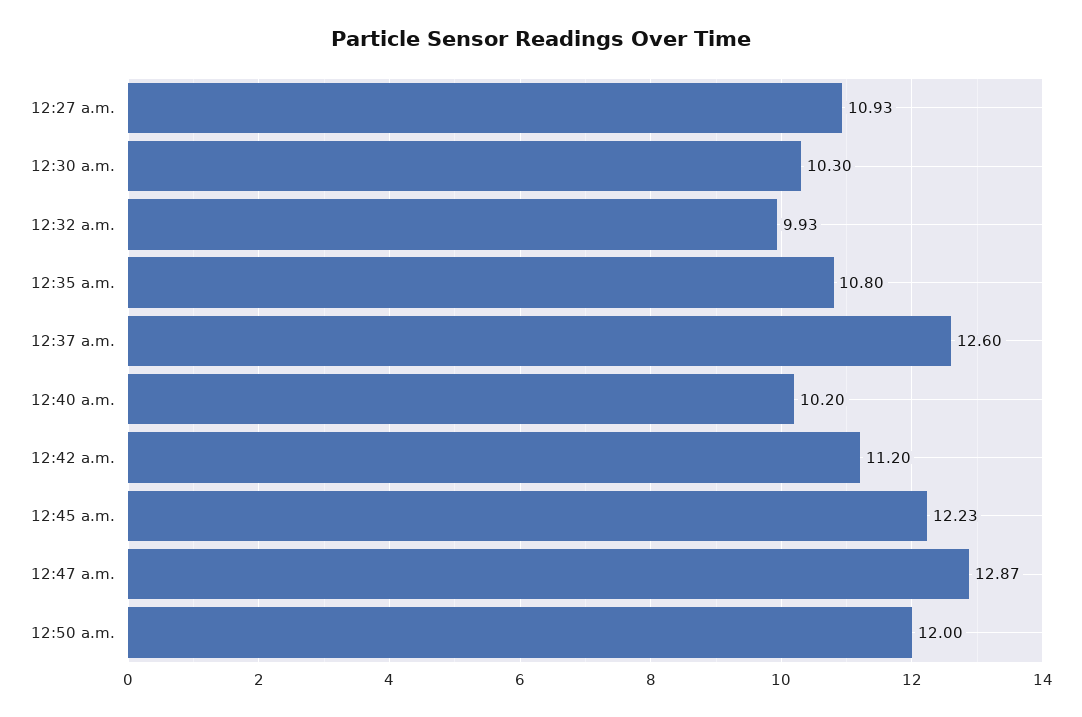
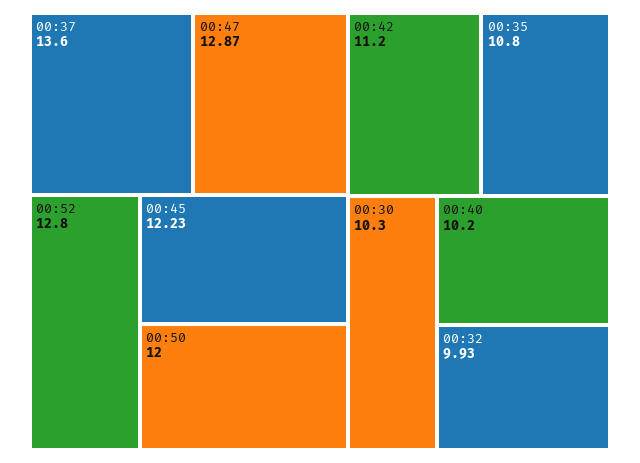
12:27 a.m.: 10.93 -> none
12:37 a.m.: 12.6 -> 13.6
00:52: none -> 12.8

